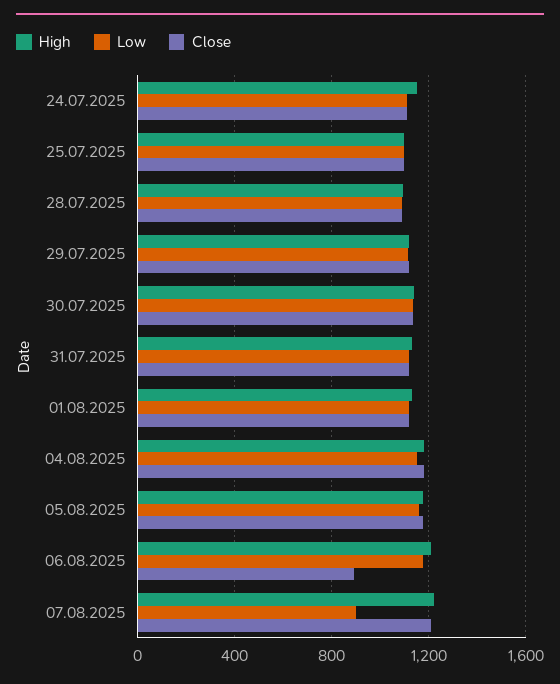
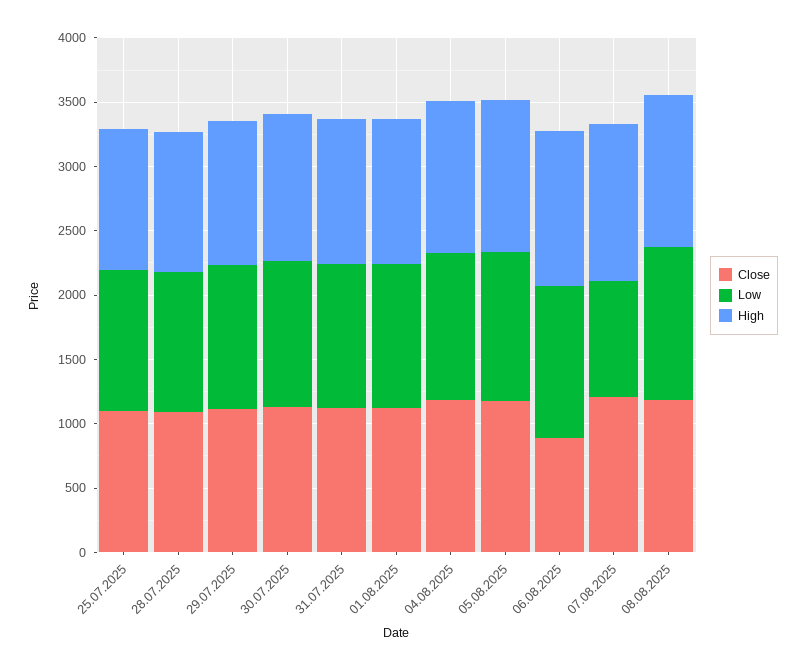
High, 24.07.2025: 1150 -> none
Low, 24.07.2025: 1100 -> none
Close, 24.07.2025: 1100 -> none
Close, 08.08.2025: none -> 1200
Low, 08.08.2025: none -> 1200
High, 08.08.2025: none -> 1200

